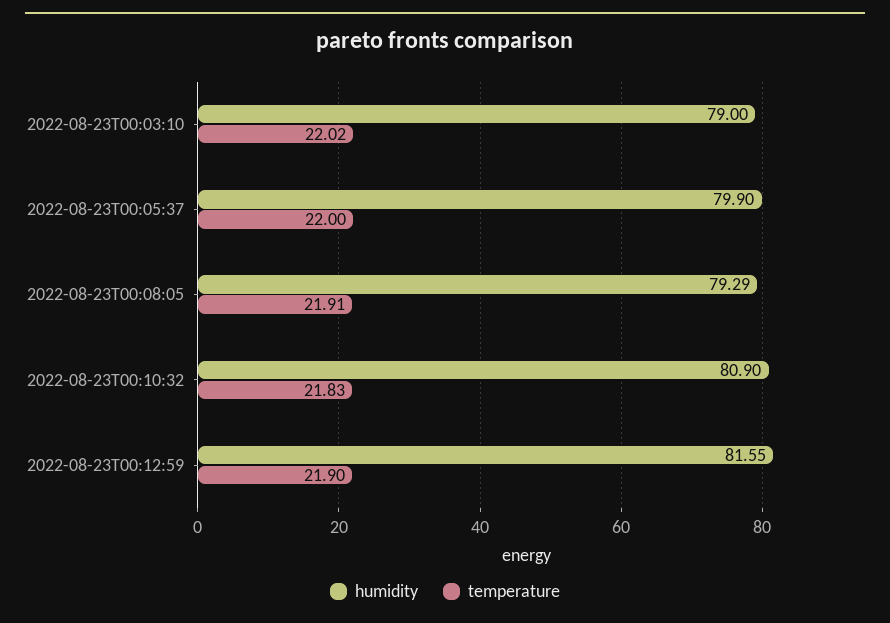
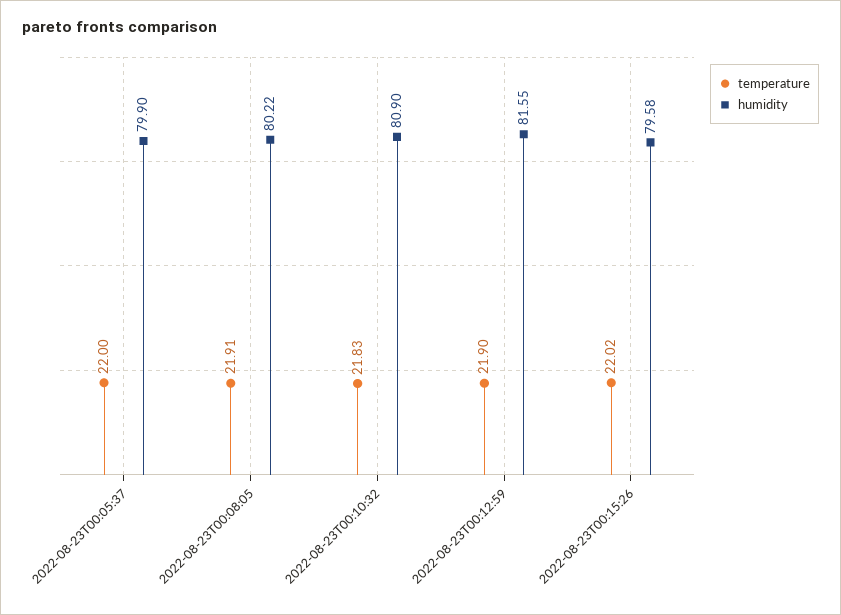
humidity, 2022-08-23T00:03:10: 79 -> none
temperature, 2022-08-23T00:03:10: 22.02 -> none
humidity, 2022-08-23T00:08:05: 79.29 -> 80.22
temperature, 2022-08-23T00:15:26: none -> 22.02
humidity, 2022-08-23T00:15:26: none -> 79.58

